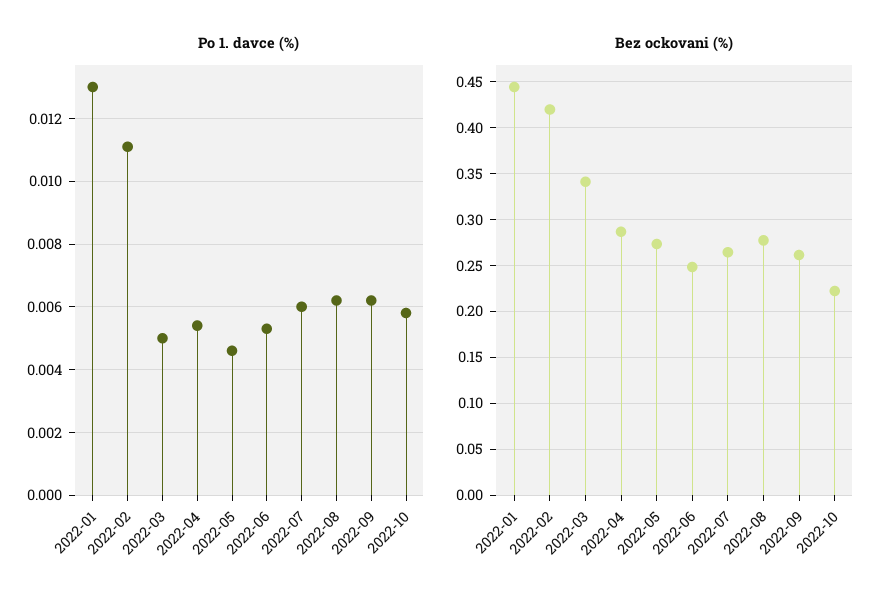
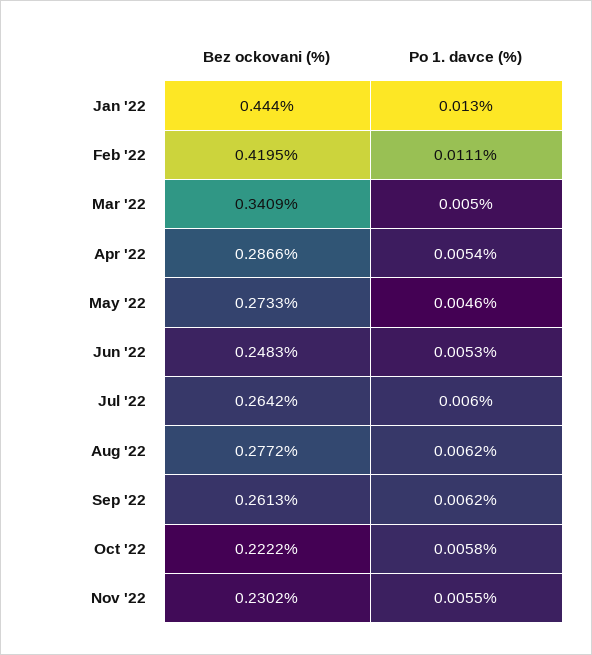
Bez ockovani (%), Nov '22: none -> 0.2302
Po 1. davce (%), Nov '22: none -> 0.0055

